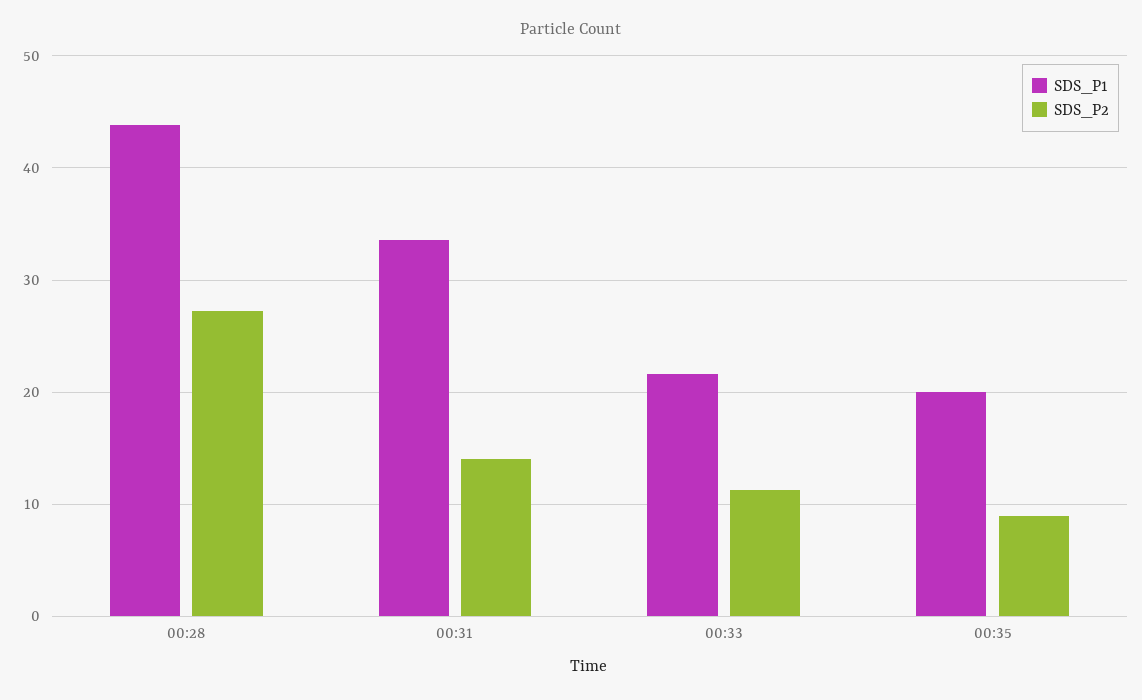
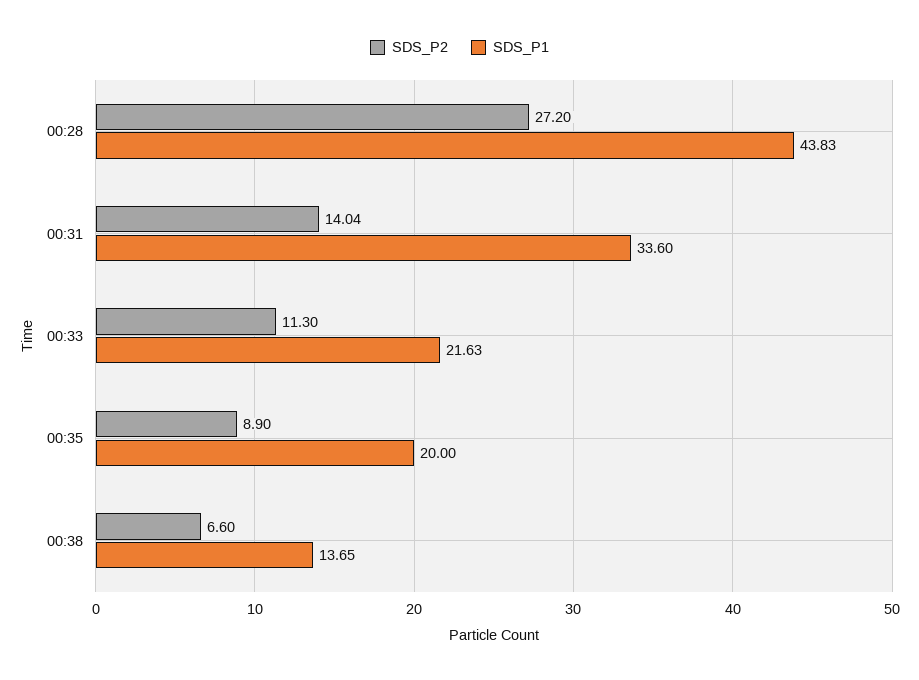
SDS_P2, 00:38: none -> 6.6
SDS_P1, 00:38: none -> 13.65

